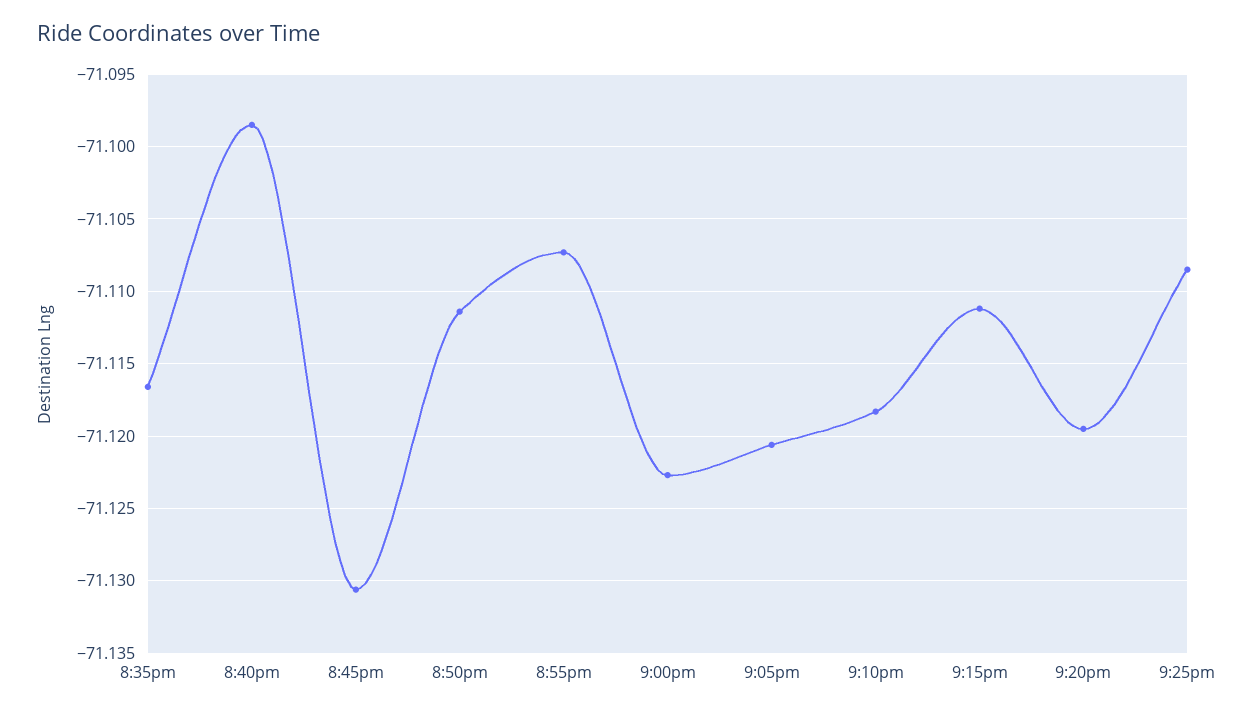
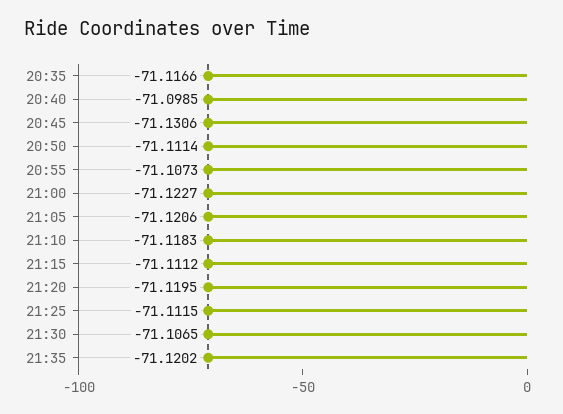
9:25pm: -71.1085 -> -71.1115
21:30: none -> -71.1065
21:35: none -> -71.1202

